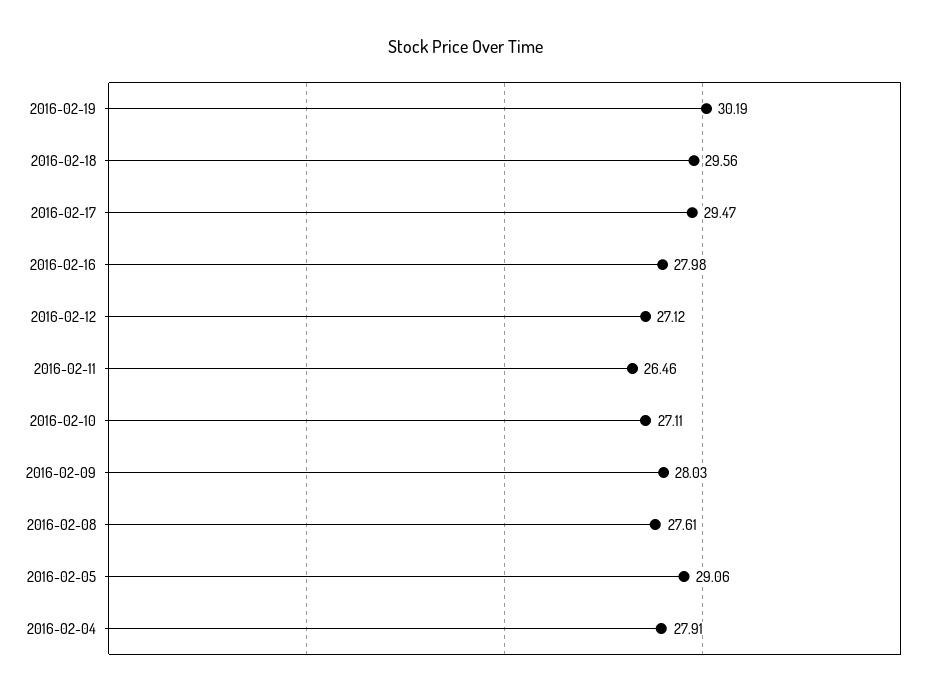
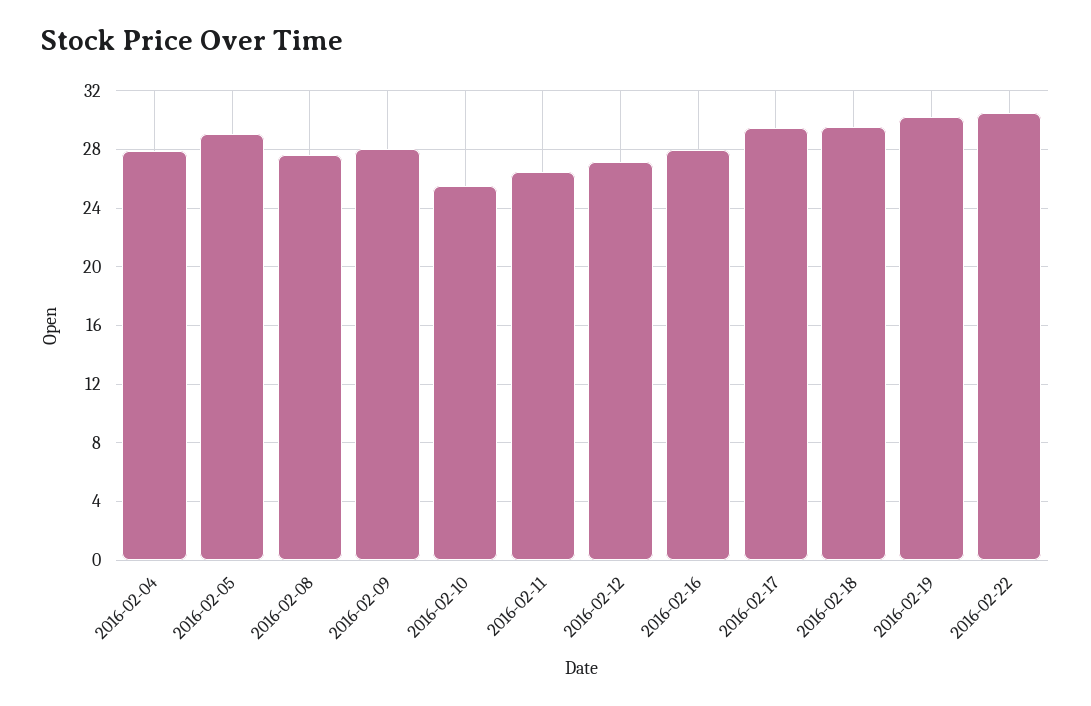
2016-02-10: 27.11 -> 25.5
2016-02-22: none -> 30.5

